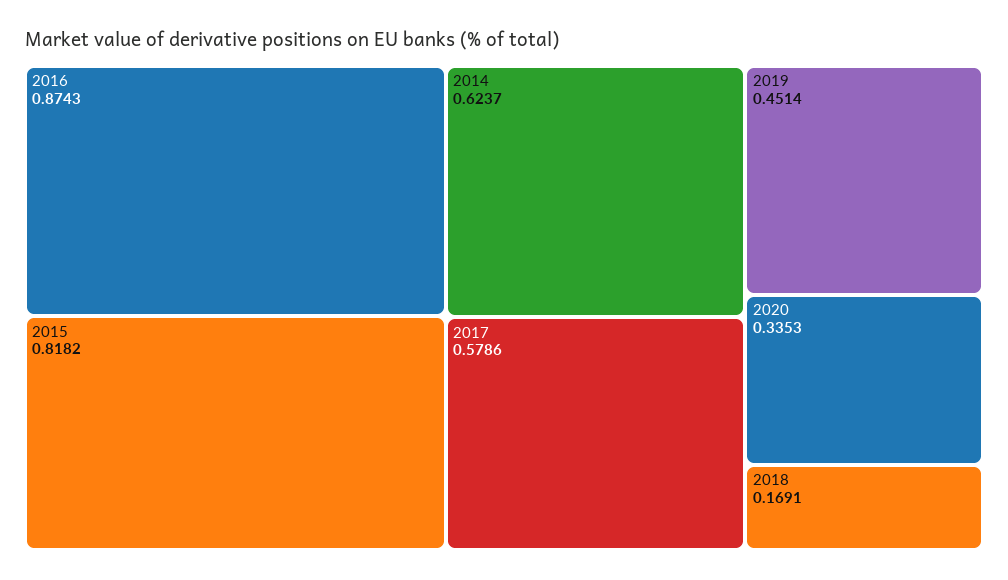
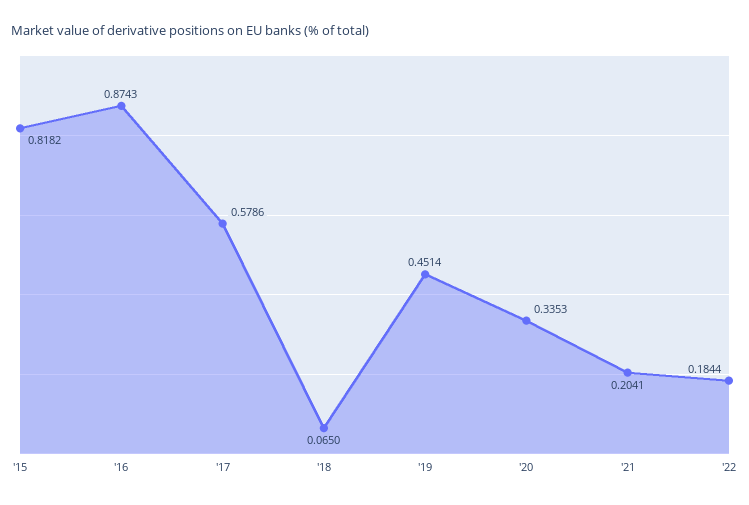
2014: 0.6237 -> none
2018: 0.1691 -> 0.065
'21: none -> 0.2041
'22: none -> 0.1844

